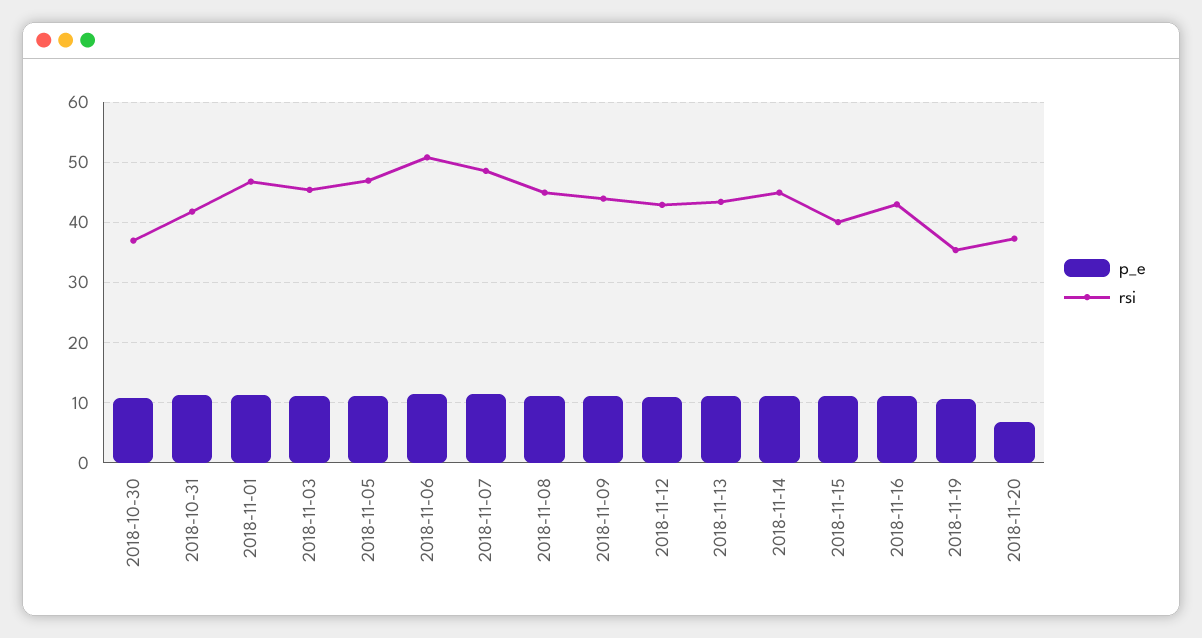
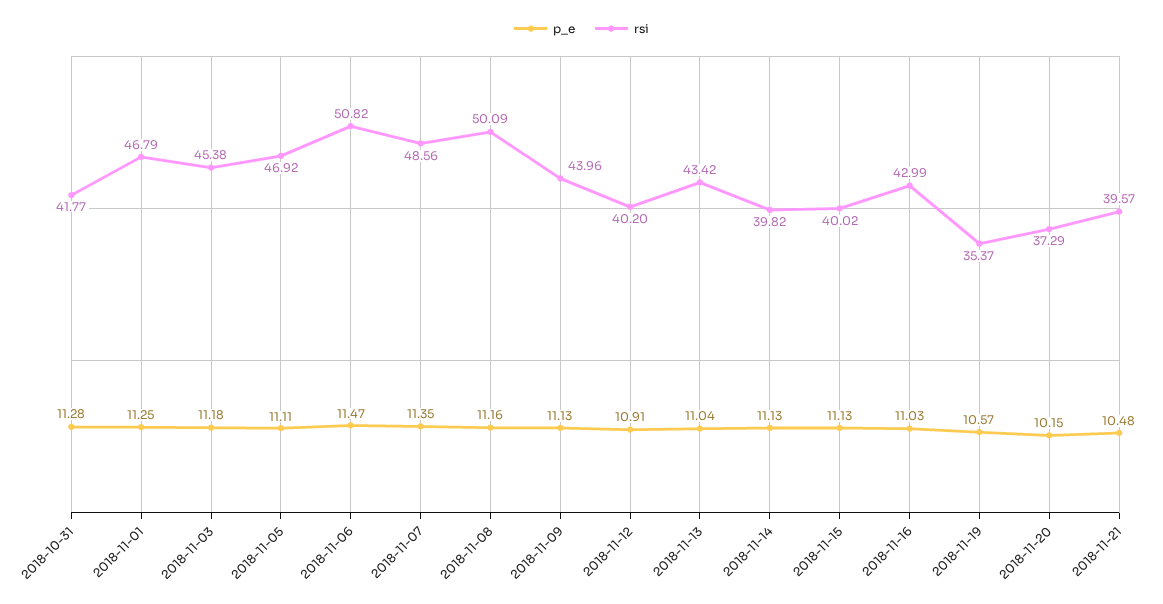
p_e, 2018-10-30: 11 -> none
rsi, 2018-10-30: 37 -> none
rsi, 2018-11-08: 45 -> 50.09
rsi, 2018-11-12: 43 -> 40.2
rsi, 2018-11-14: 45 -> 39.82
p_e, 2018-11-20: 7 -> 10.15
p_e, 2018-11-21: none -> 10.48
rsi, 2018-11-21: none -> 39.57

